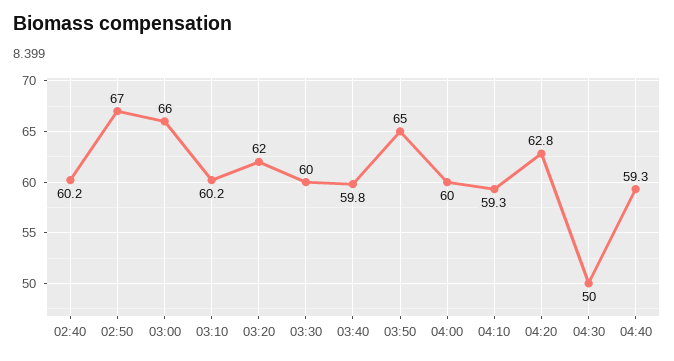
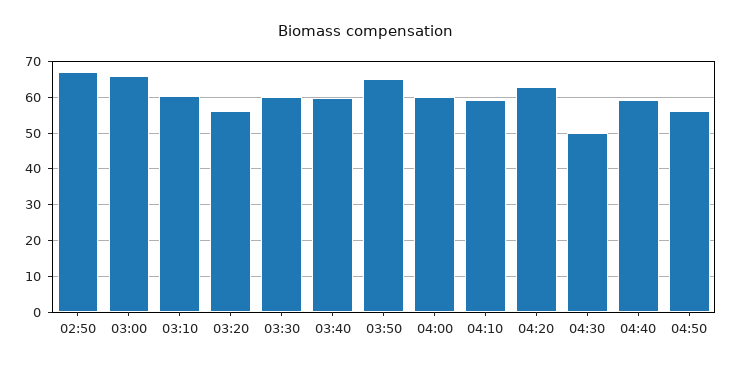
02:40: 60.2 -> none
03:20: 62 -> 56
04:50: none -> 56

